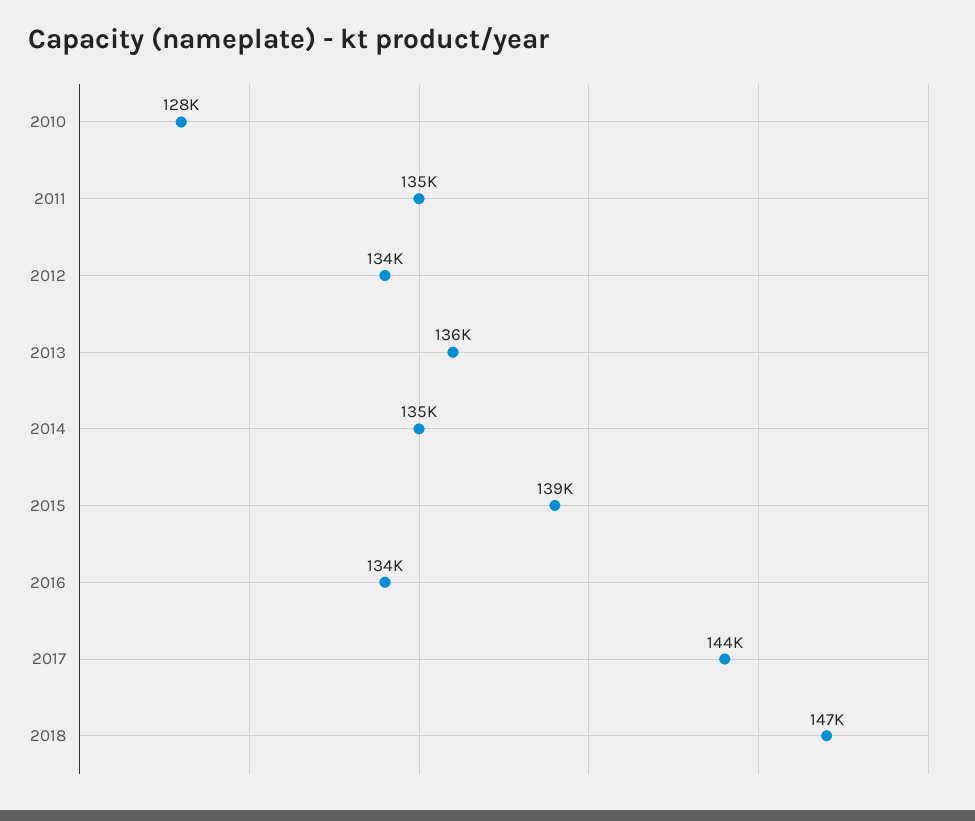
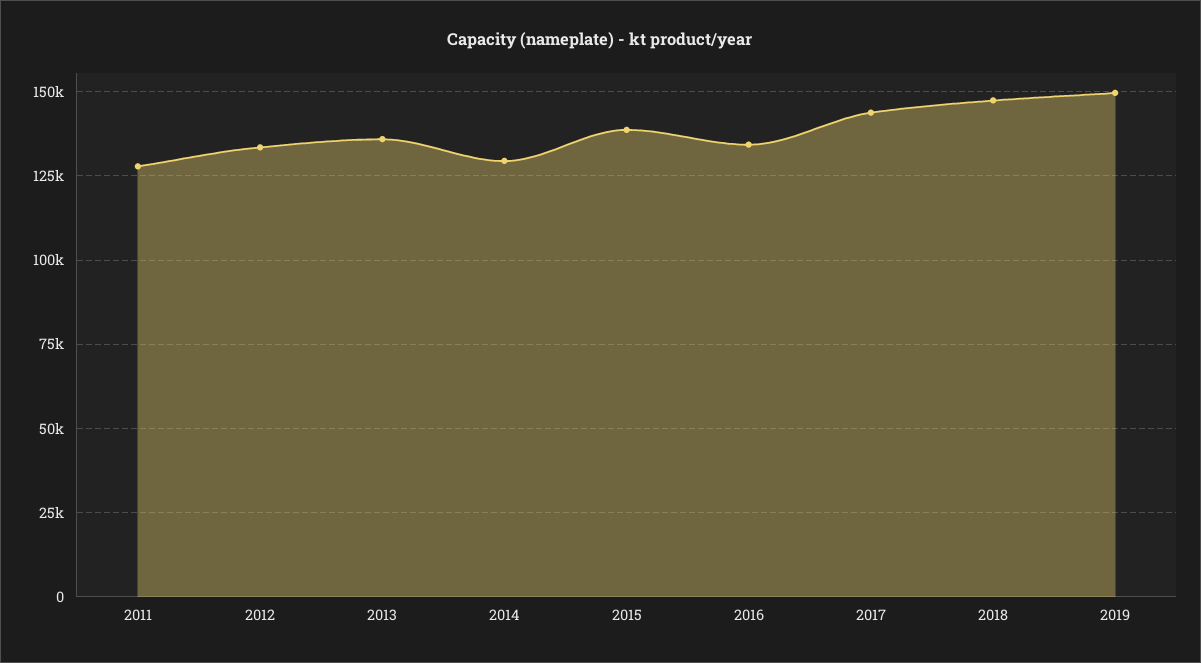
2010: 128000 -> none
2011: 135000 -> 127500
2014: 135000 -> 130000
2019: none -> 150000

